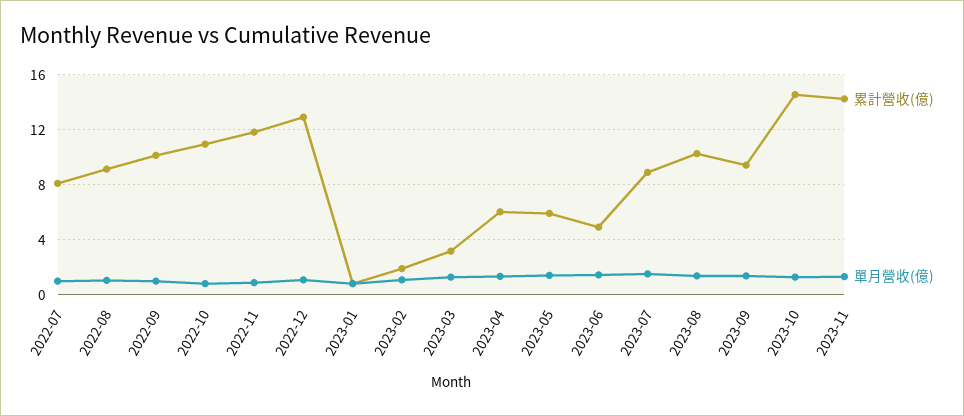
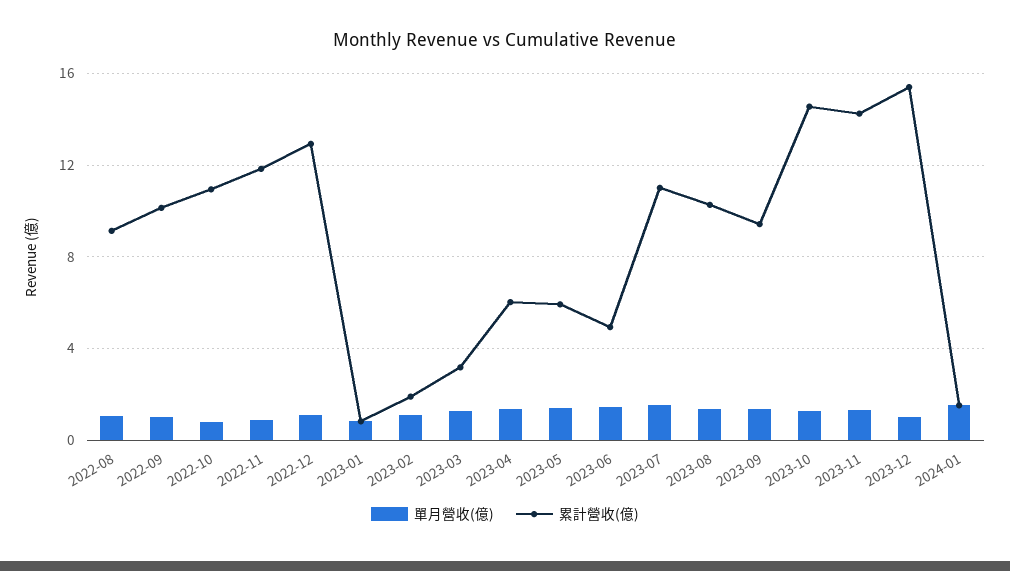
累計營收(億), 2022-07: 8 -> none
單月營收(億), 2022-07: 1 -> none
累計營收(億), 2023-07: 9 -> 11
單月營收(億), 2023-12: none -> 1
累計營收(億), 2023-12: none -> 15.5
單月營收(億), 2024-01: none -> 1.5
累計營收(億), 2024-01: none -> 1.5

